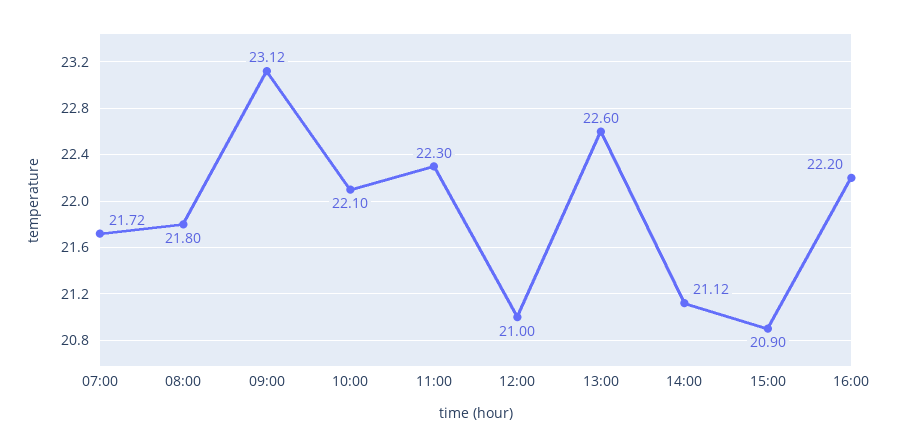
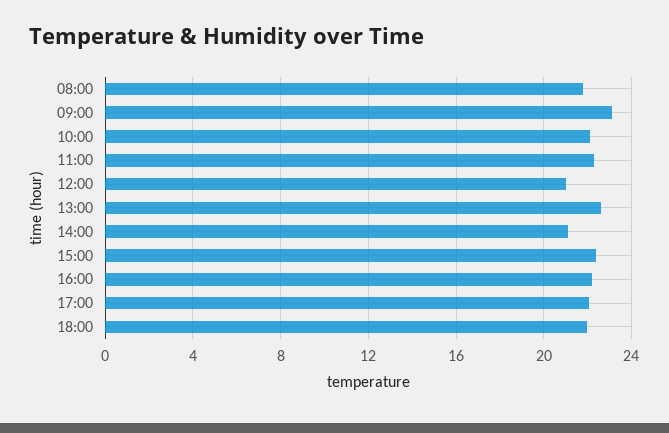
07:00: 21.72 -> none
15:00: 20.9 -> 22.5
17:00: none -> 22
18:00: none -> 22

